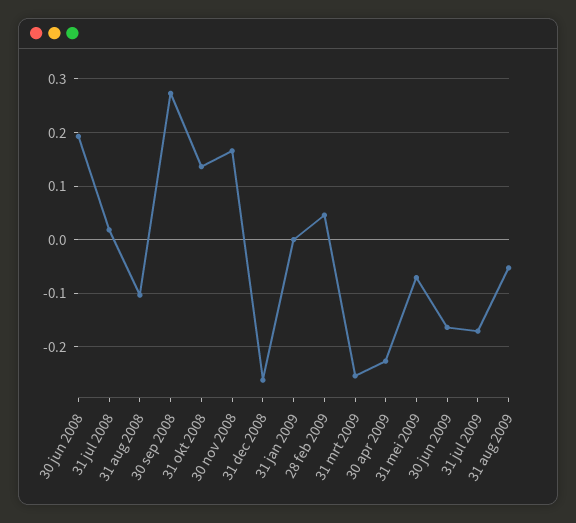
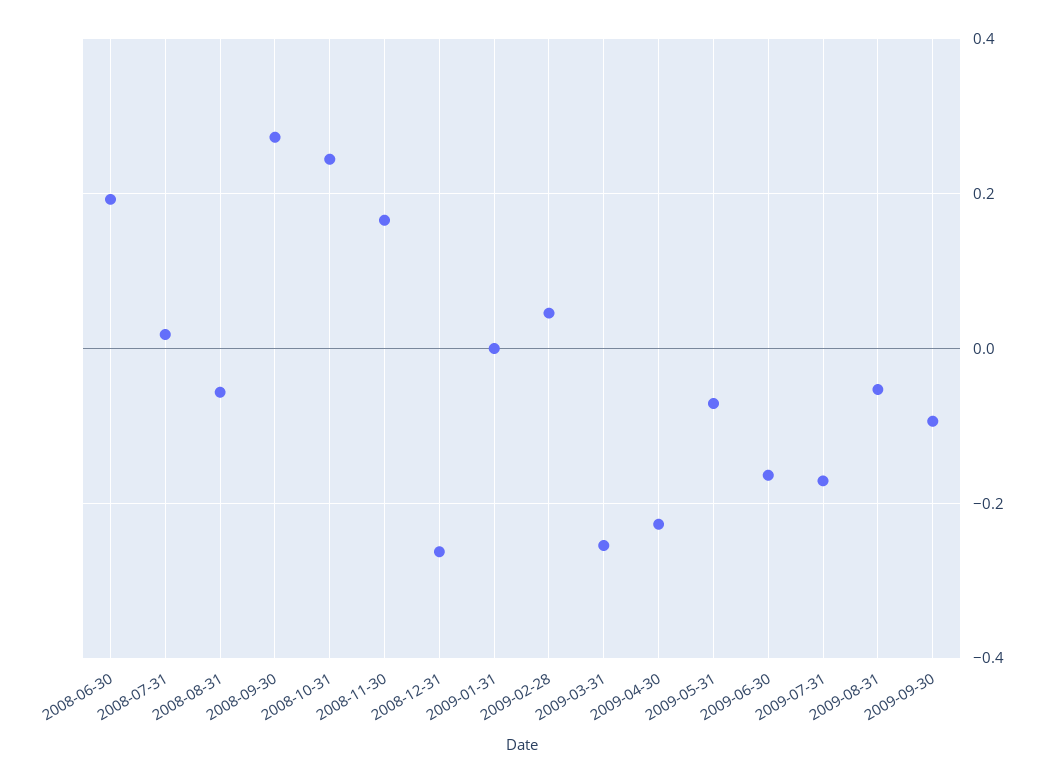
31 aug 2008: -0.1 -> -0.06
31 okt 2008: 0.14 -> 0.24
2009-09-30: none -> -0.1

